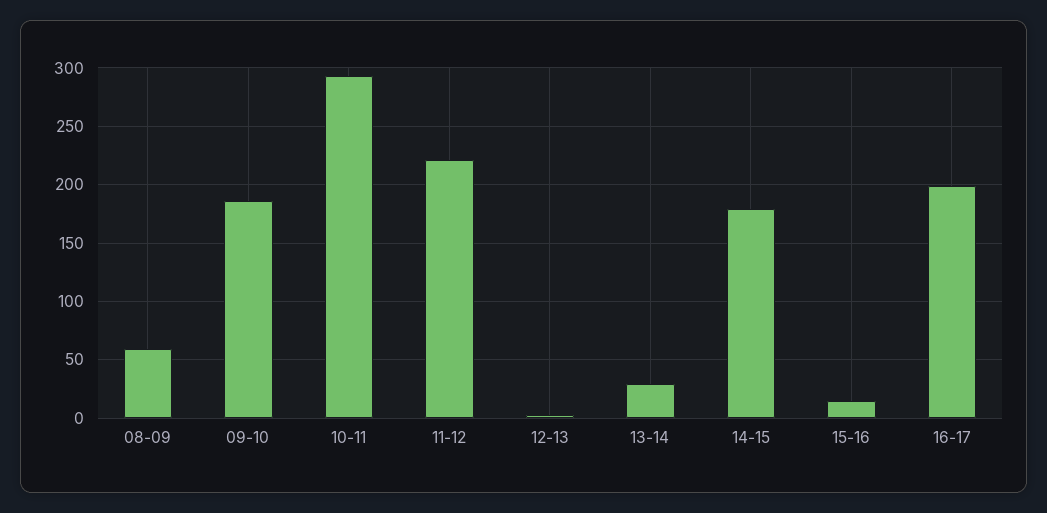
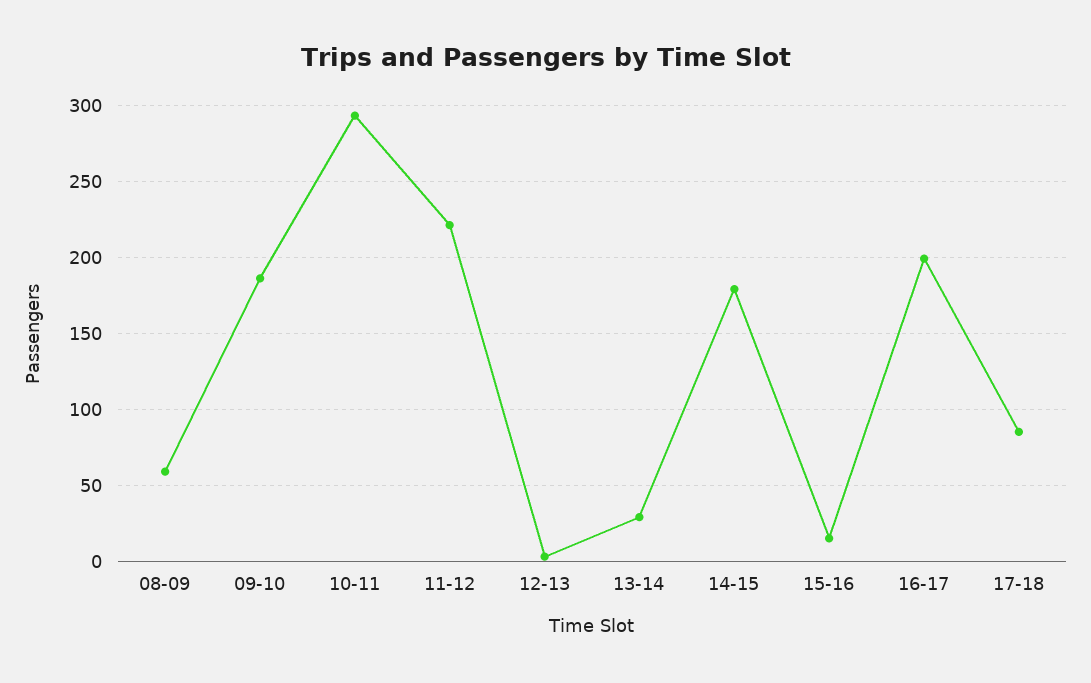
17-18: none -> 85

